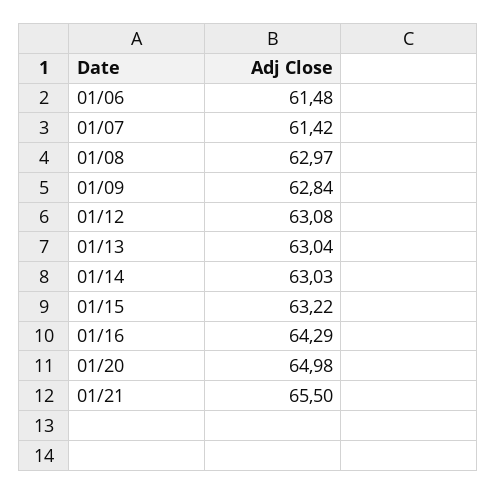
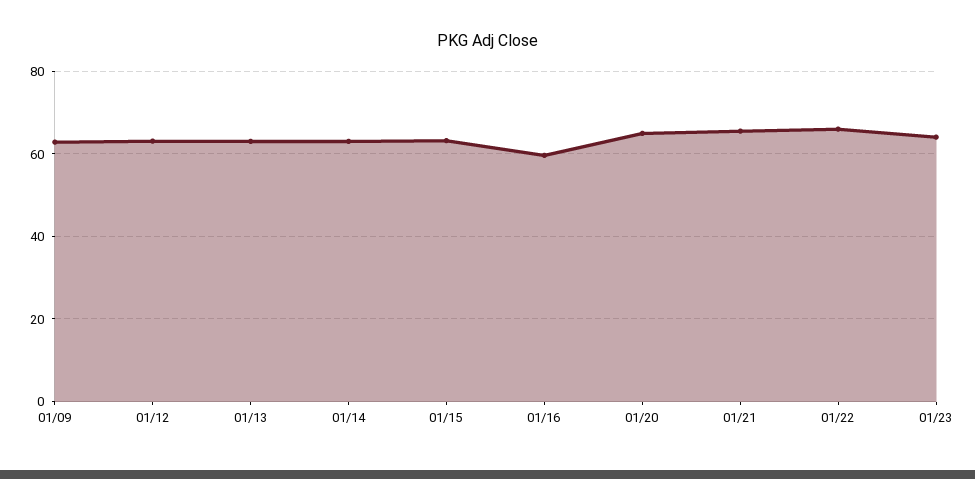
01/06: 61.48 -> none
01/07: 61.42 -> none
01/08: 62.97 -> none
01/16: 64.29 -> 60
01/22: none -> 66
01/23: none -> 64

